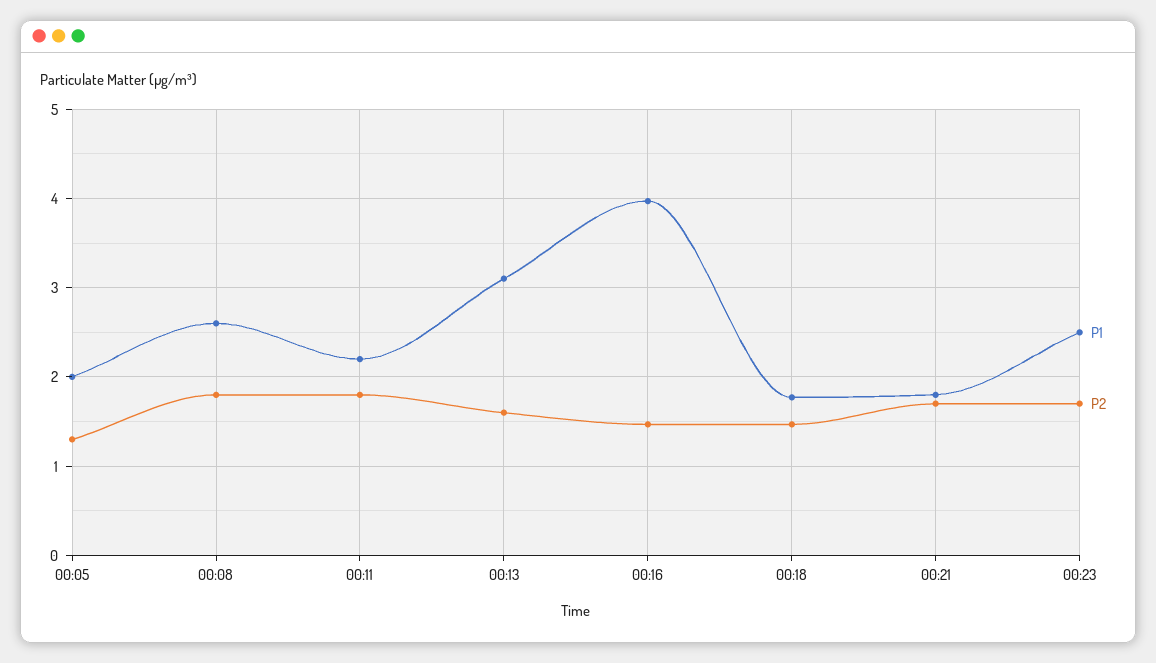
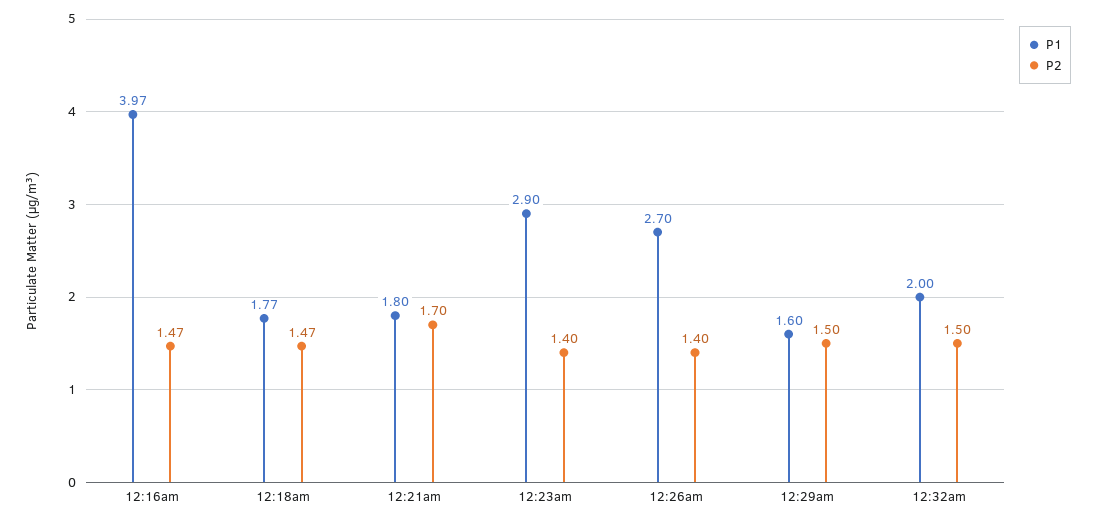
P1, 00:05: 2 -> none
P2, 00:05: 1.3 -> none
P1, 00:08: 2.6 -> none
P2, 00:08: 1.8 -> none
P1, 00:11: 2.2 -> none
P2, 00:11: 1.8 -> none
P1, 00:13: 3.1 -> none
P2, 00:13: 1.6 -> none
P1, 00:23: 2.5 -> 2.9
P2, 00:23: 1.7 -> 1.4
P1, 12:26am: none -> 2.7
P2, 12:26am: none -> 1.4
P1, 12:29am: none -> 1.6
P2, 12:29am: none -> 1.5
P1, 12:32am: none -> 2
P2, 12:32am: none -> 1.5

